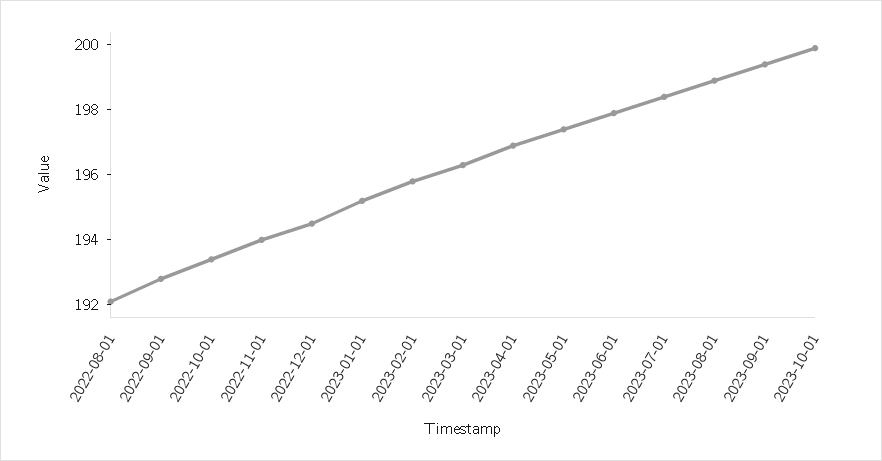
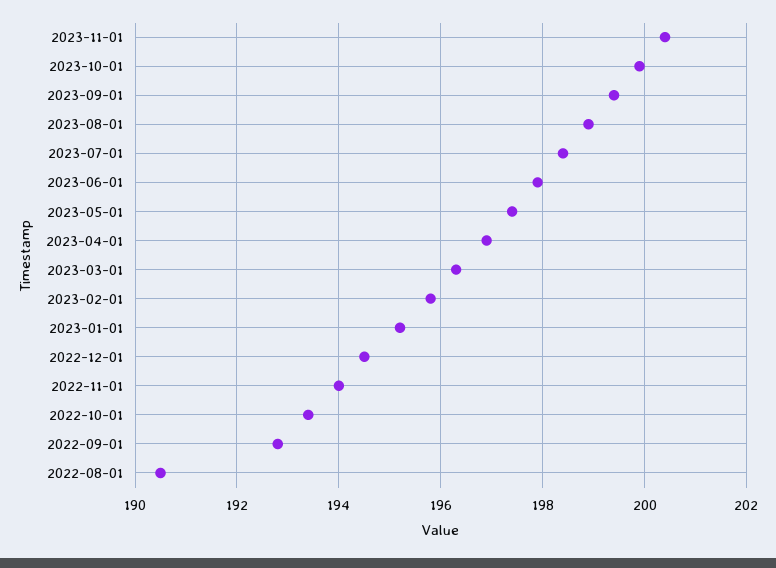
2022-08-01: 192 -> 190.5
2023-11-01: none -> 200.5

